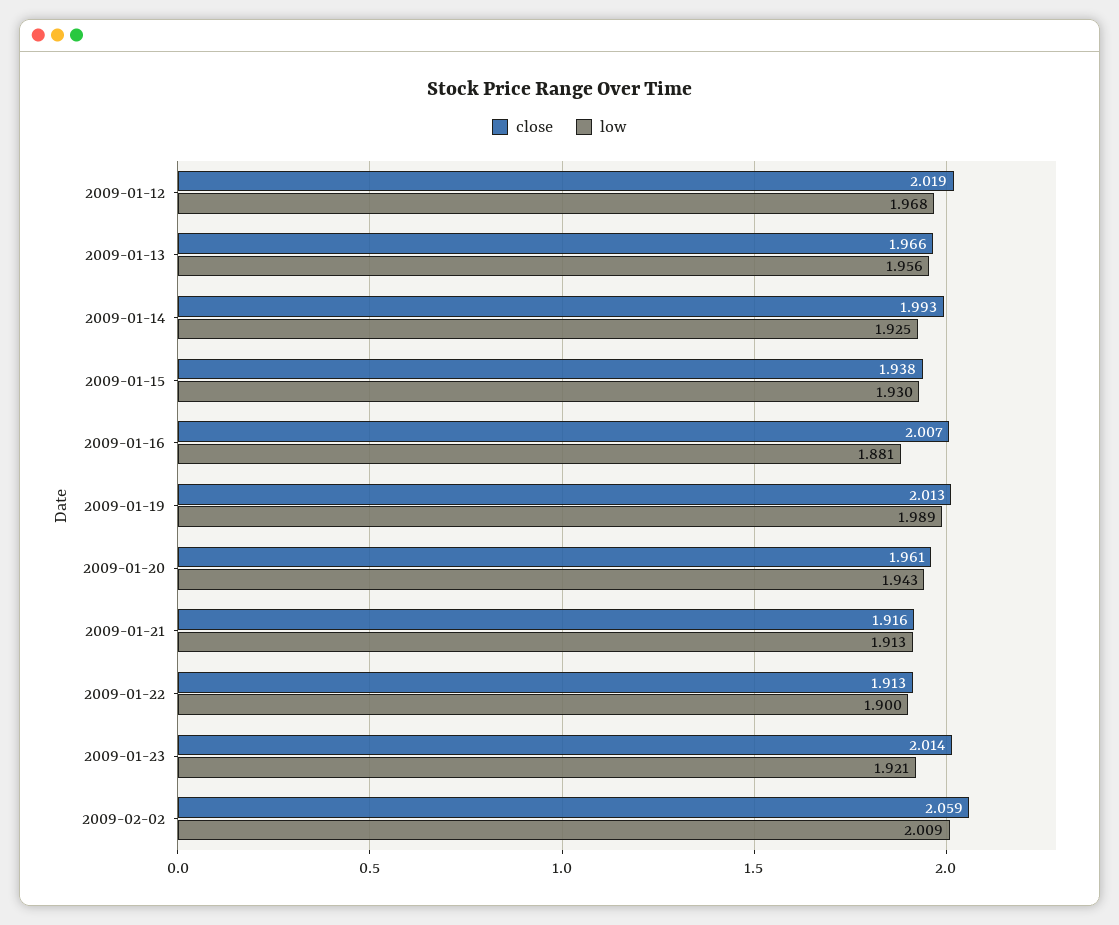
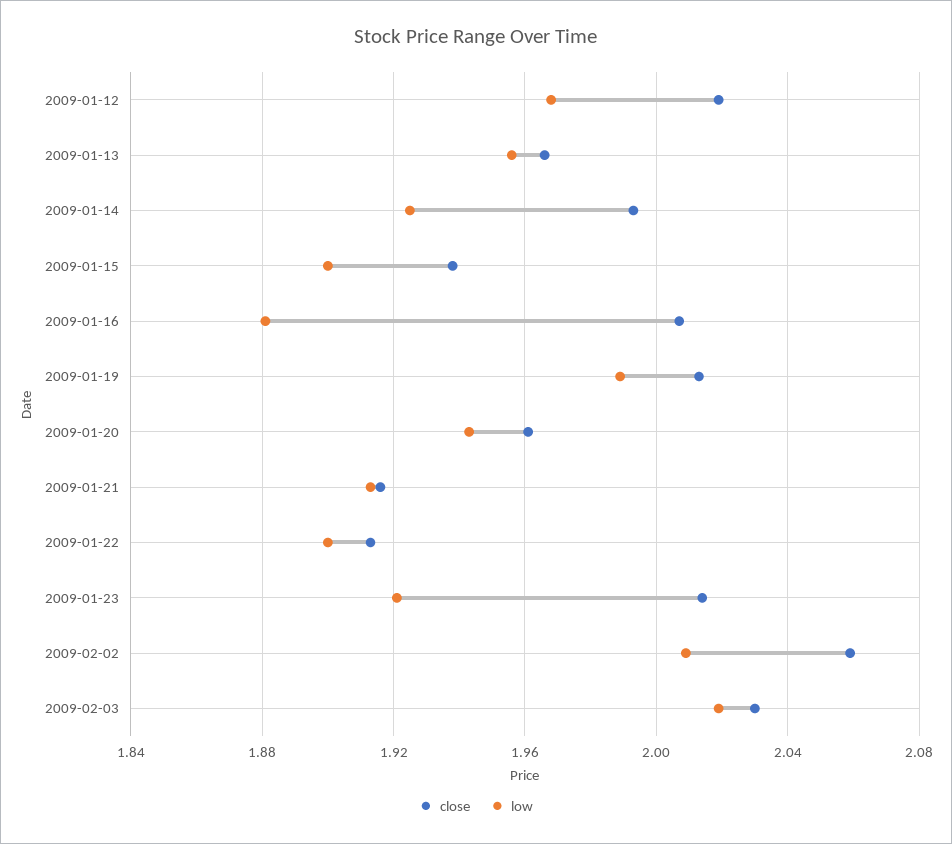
low, 2009-01-15: 1.93 -> 1.9
close, 2009-02-03: none -> 2.03
low, 2009-02-03: none -> 2.02

